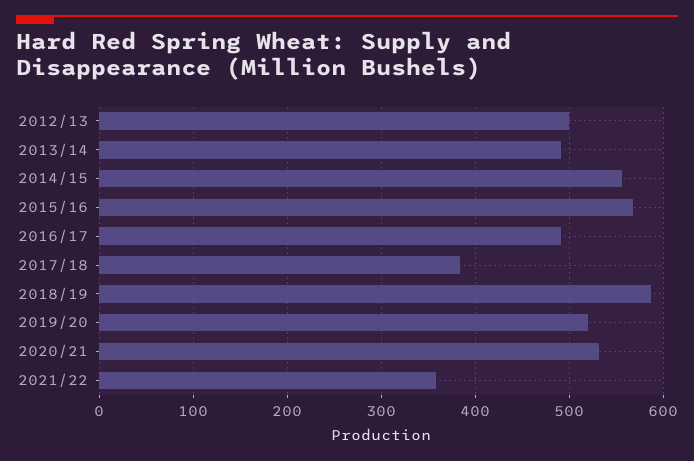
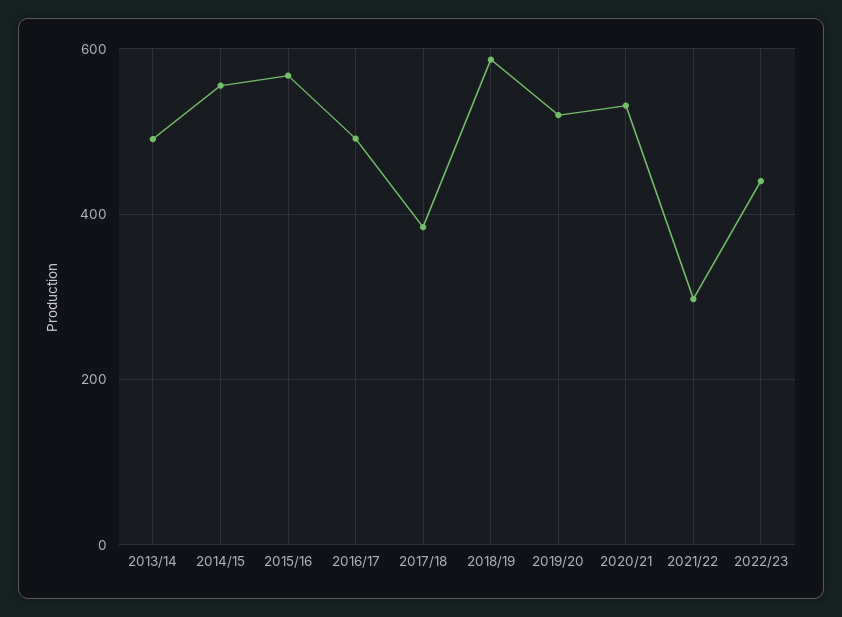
2012/13: 500 -> none
2021/22: 360 -> 300
2022/23: none -> 440

